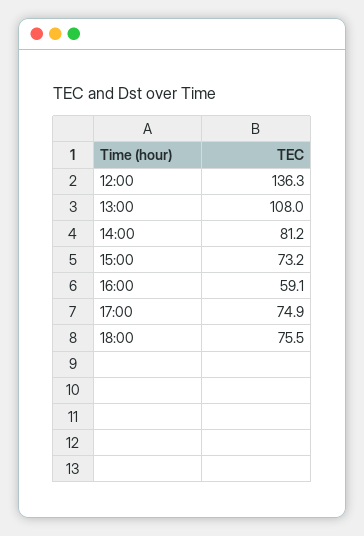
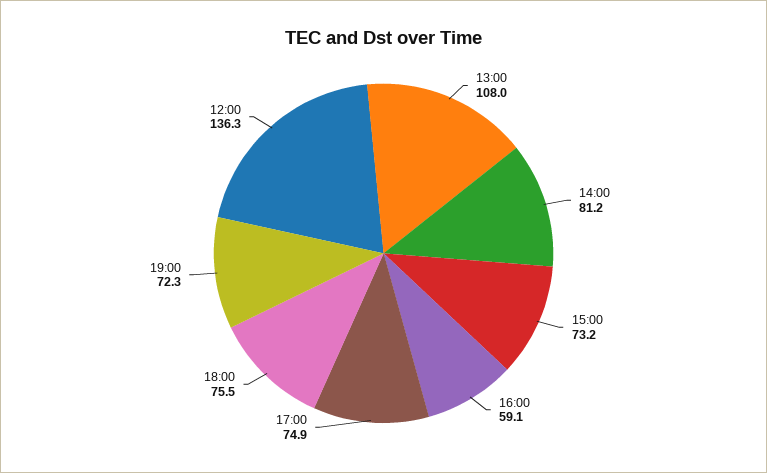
19:00: none -> 72.3

